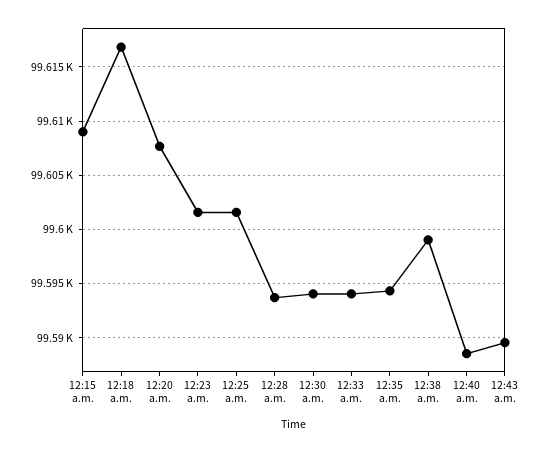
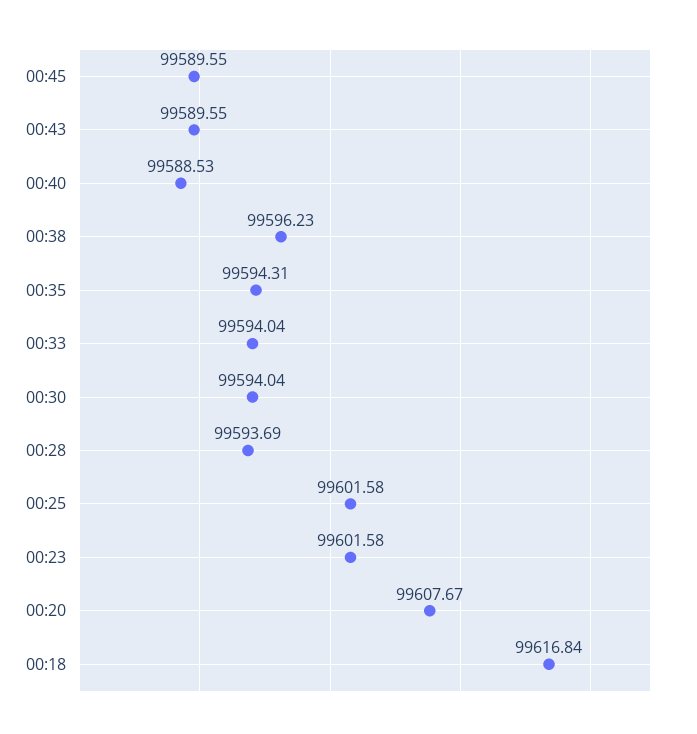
12:15 a.m.: 99609 -> none
12:38 a.m.: 99599 -> 99596.23
00:45: none -> 99589.55

